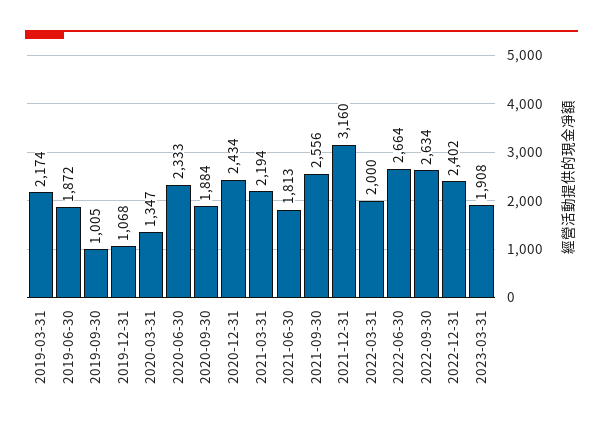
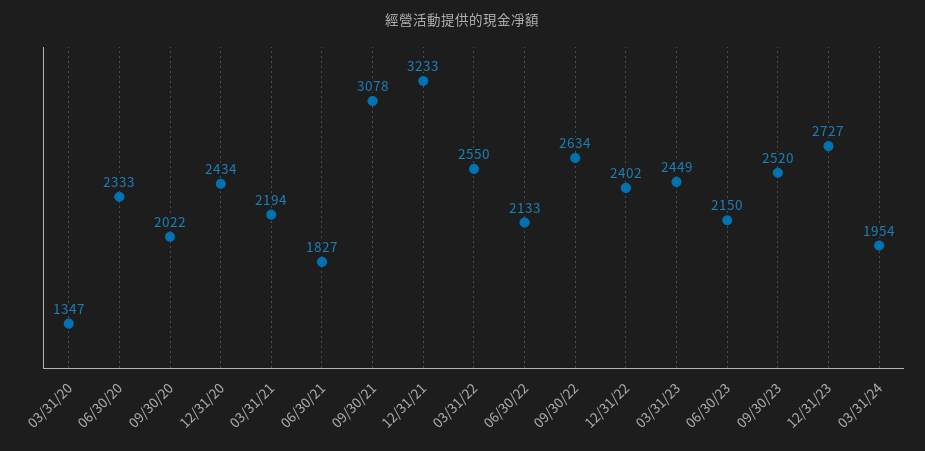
2019-03-31: 2174 -> none
2019-06-30: 1872 -> none
2019-09-30: 1005 -> none
2019-12-31: 1068 -> none
2020-09-30: 1884 -> 2022
2021-06-30: 1813 -> 1827
2021-09-30: 2556 -> 3078
2021-12-31: 3160 -> 3233
2022-03-31: 2000 -> 2550
2022-06-30: 2664 -> 2133
2023-03-31: 1908 -> 2449
06/30/23: none -> 2150
09/30/23: none -> 2520
12/31/23: none -> 2727
03/31/24: none -> 1954

